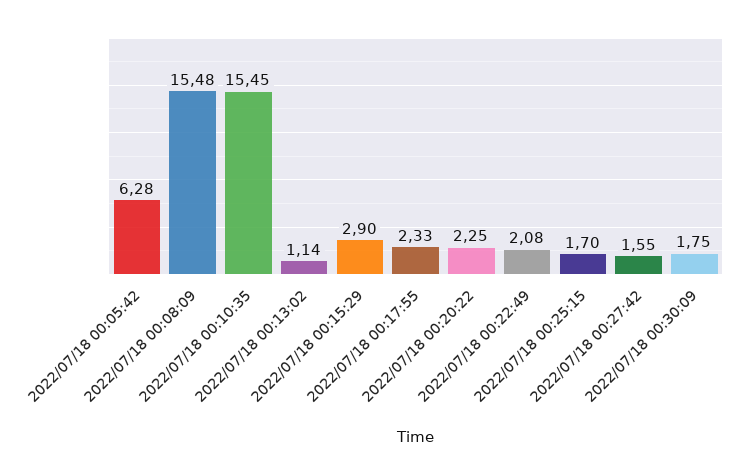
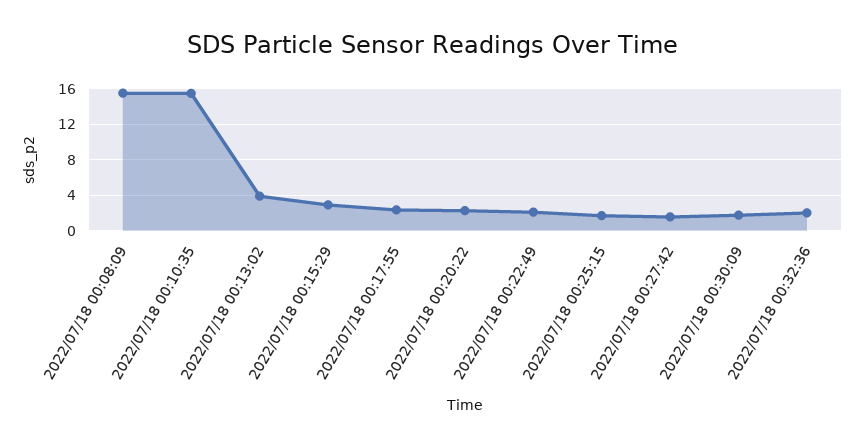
2022/07/18 00:05:42: 6.28 -> none
2022/07/18 00:13:02: 1.14 -> 4
2022/07/18 00:32:36: none -> 2

